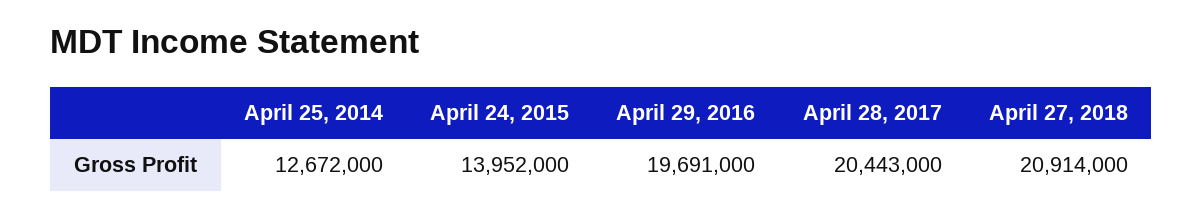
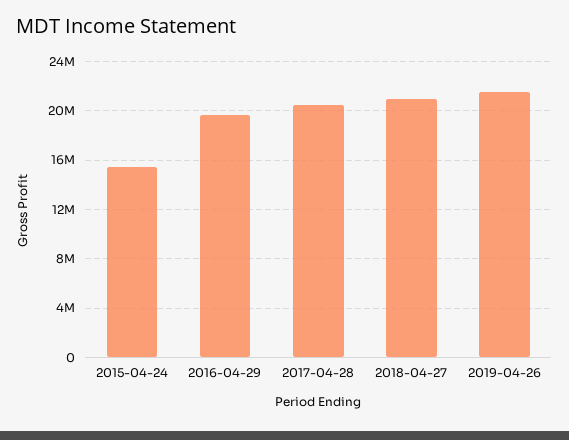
April 25, 2014: 12672000 -> none
April 24, 2015: 13952000 -> 15500000
2019-04-26: none -> 21500000

